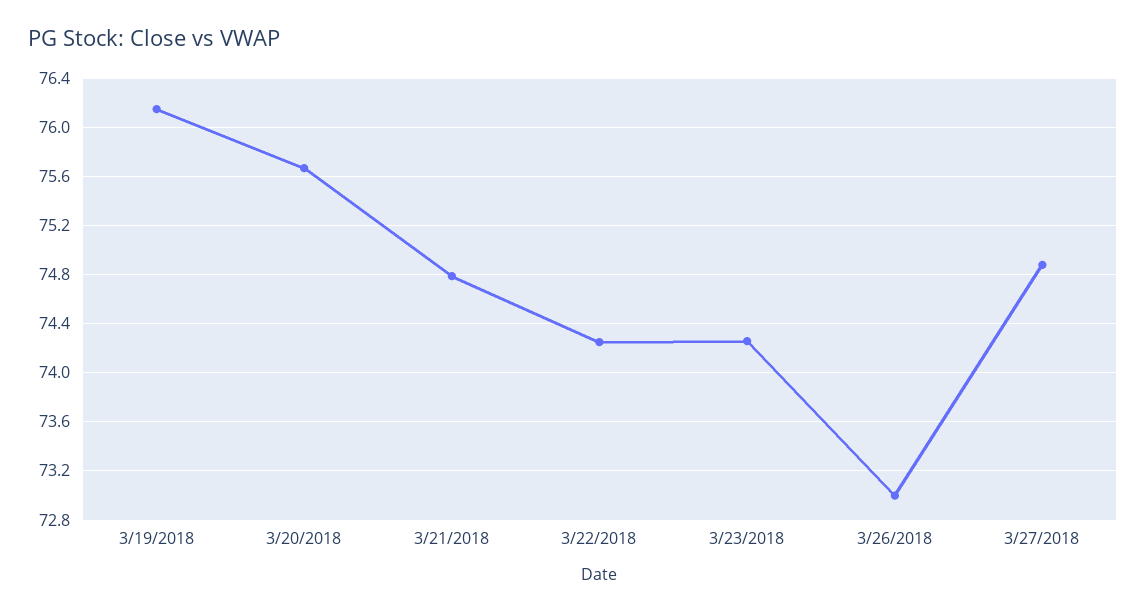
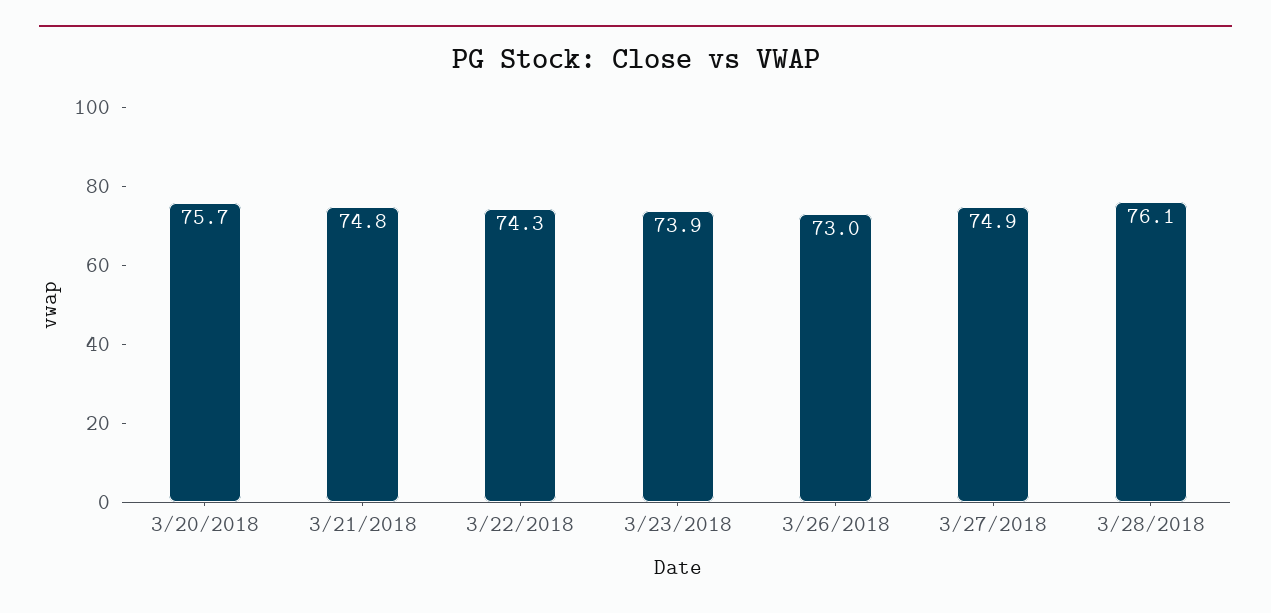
3/19/2018: 76.15 -> none
3/23/2018: 74.25 -> 73.9
3/28/2018: none -> 76.1

